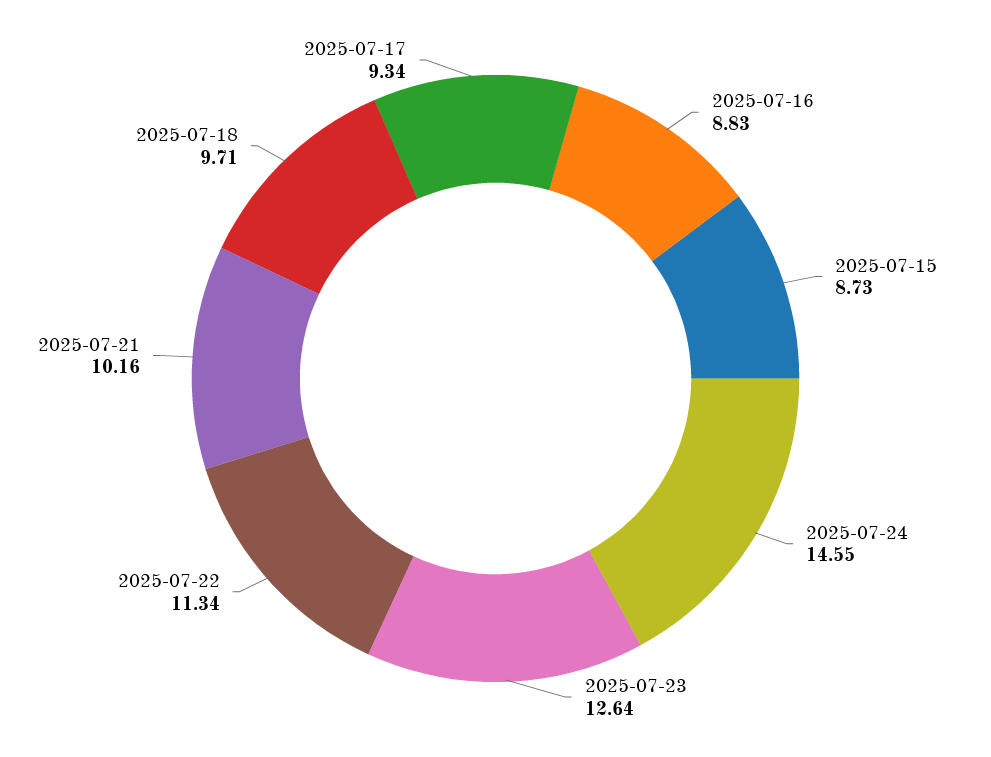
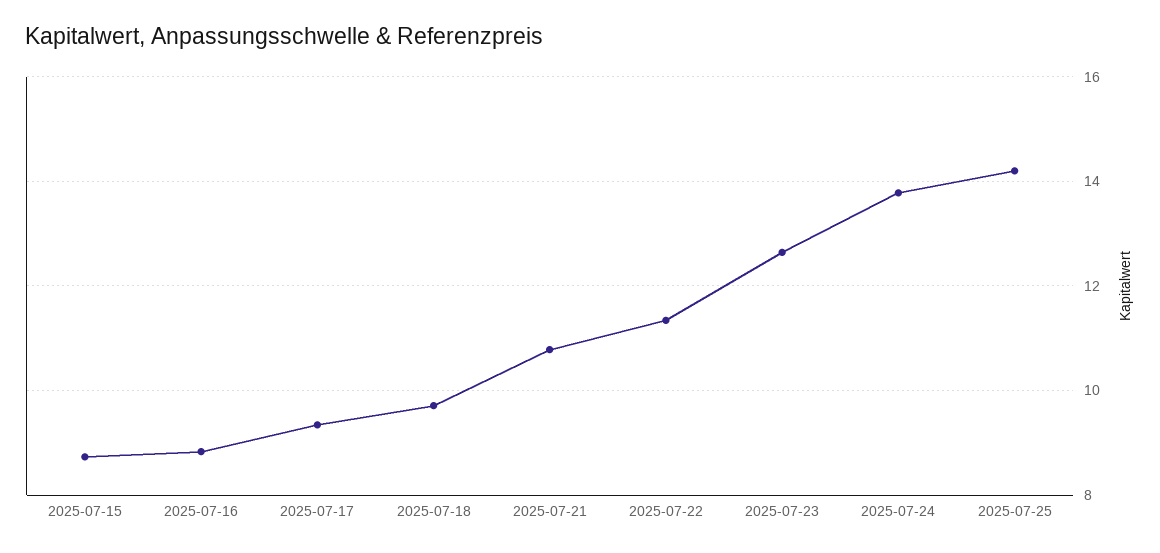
2025-07-24: 14.55 -> 13.8
2025-07-21: 10.16 -> 10.8
2025-07-25: none -> 14.2

